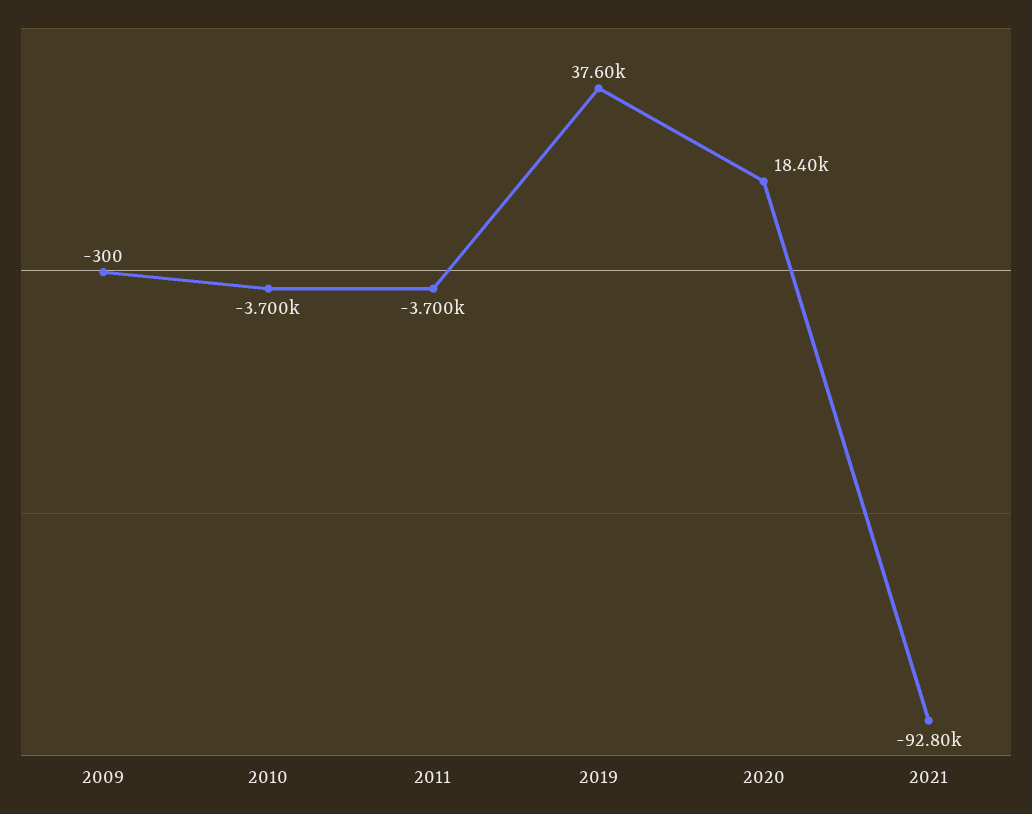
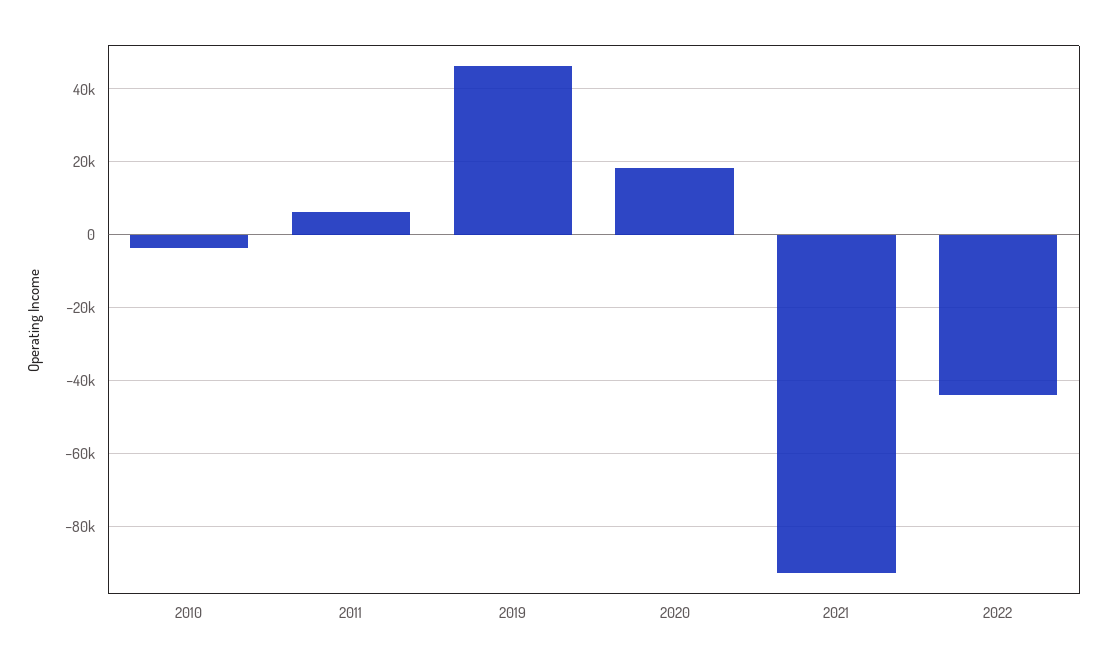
2009: -300 -> none
2011: -3700 -> 6000
2019: 37600 -> 46000
2022: none -> -44000

